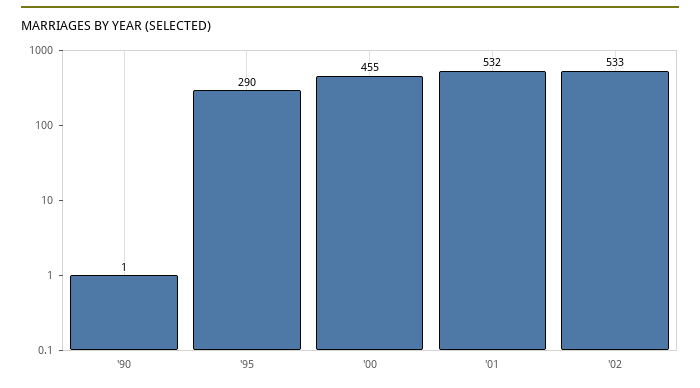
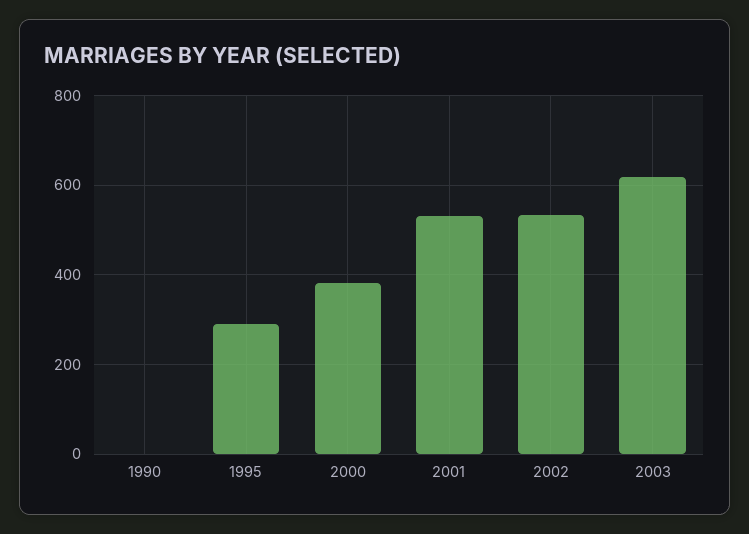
'00: 455 -> 380
2003: none -> 620

